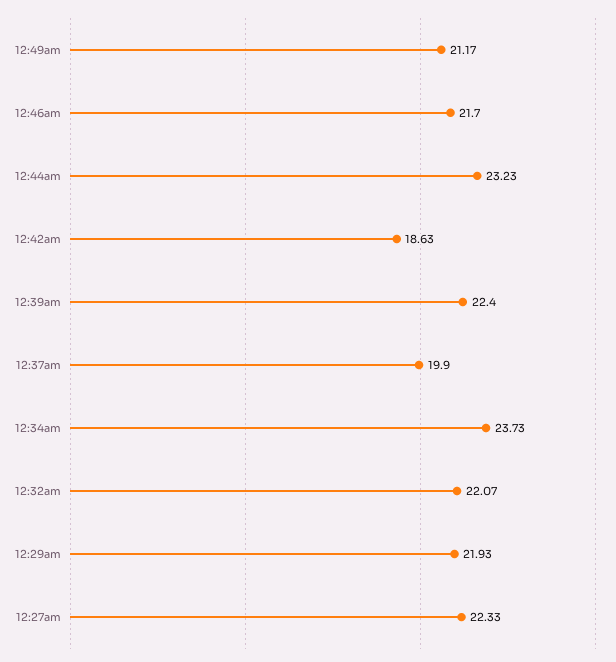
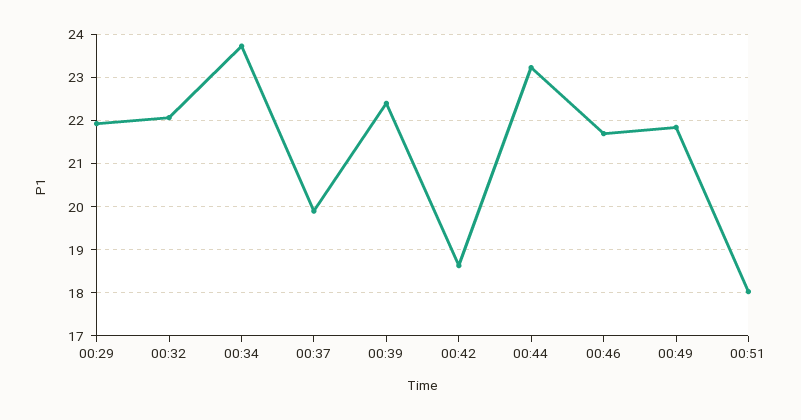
12:49am: 21.17 -> 21.8
12:27am: 22.33 -> none
00:51: none -> 18

